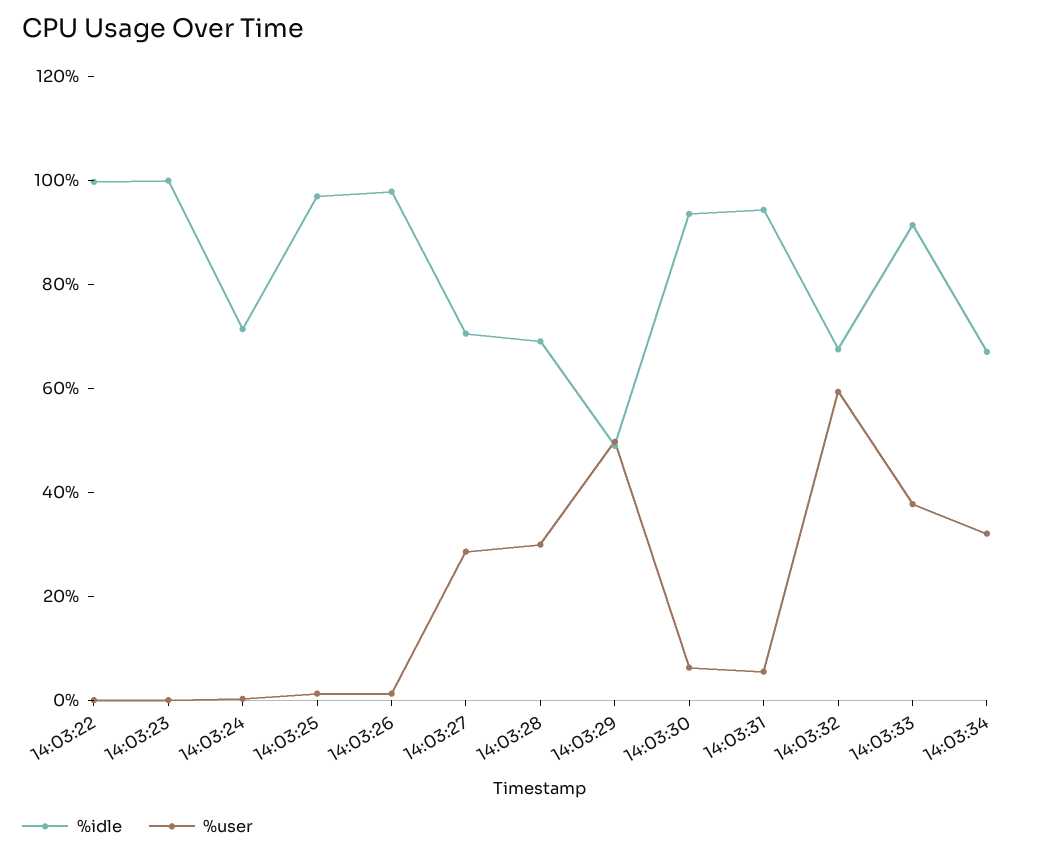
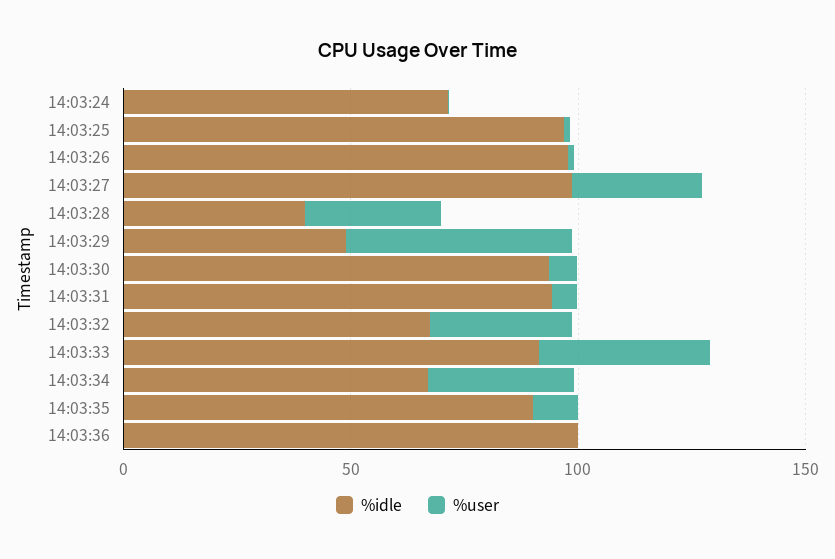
%idle, 14:03:22: 100 -> none
%user, 14:03:22: 0 -> none
%idle, 14:03:23: 100 -> none
%user, 14:03:23: 0 -> none
%idle, 14:03:27: 70 -> 100
%idle, 14:03:28: 70 -> 40
%user, 14:03:32: 60 -> 30
%idle, 14:03:35: none -> 90
%user, 14:03:35: none -> 10
%idle, 14:03:36: none -> 100
%user, 14:03:36: none -> 0

